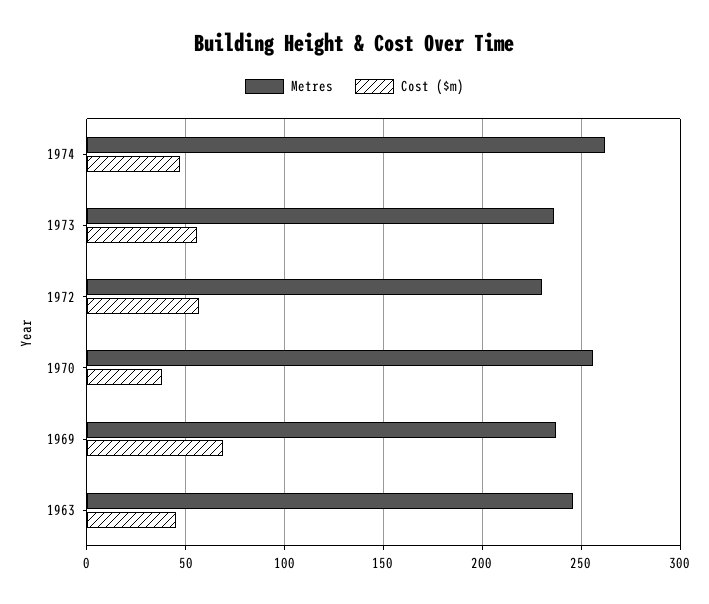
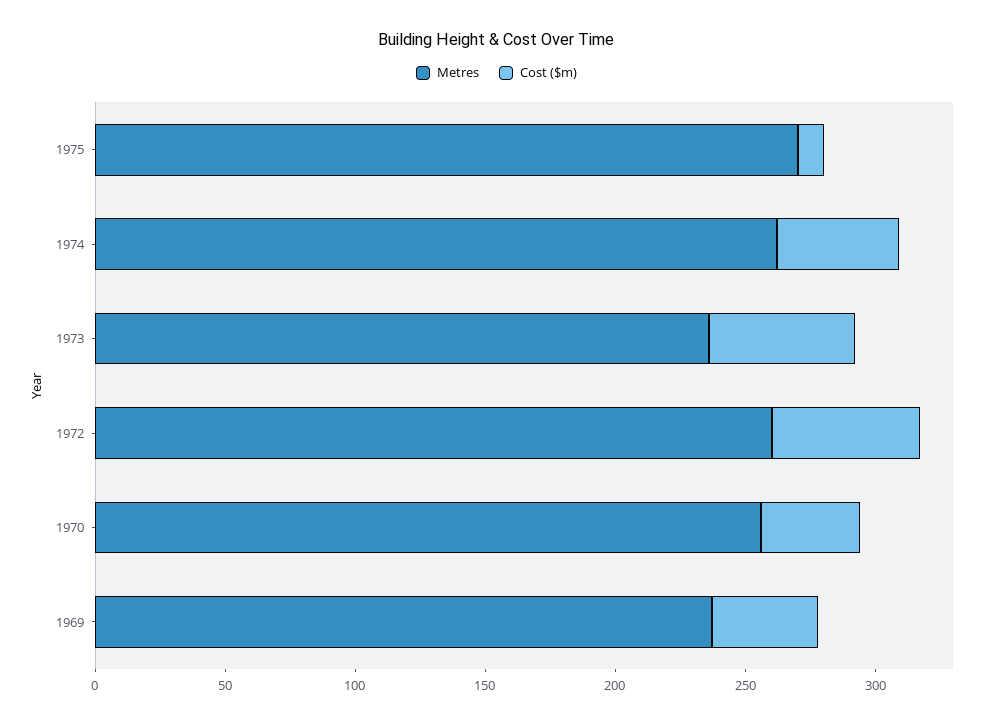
Metres, 1972: 230 -> 260
Cost ($m), 1969: 70 -> 40
Metres, 1963: 245 -> none
Cost ($m), 1963: 45 -> none
Metres, 1975: none -> 270
Cost ($m), 1975: none -> 10

